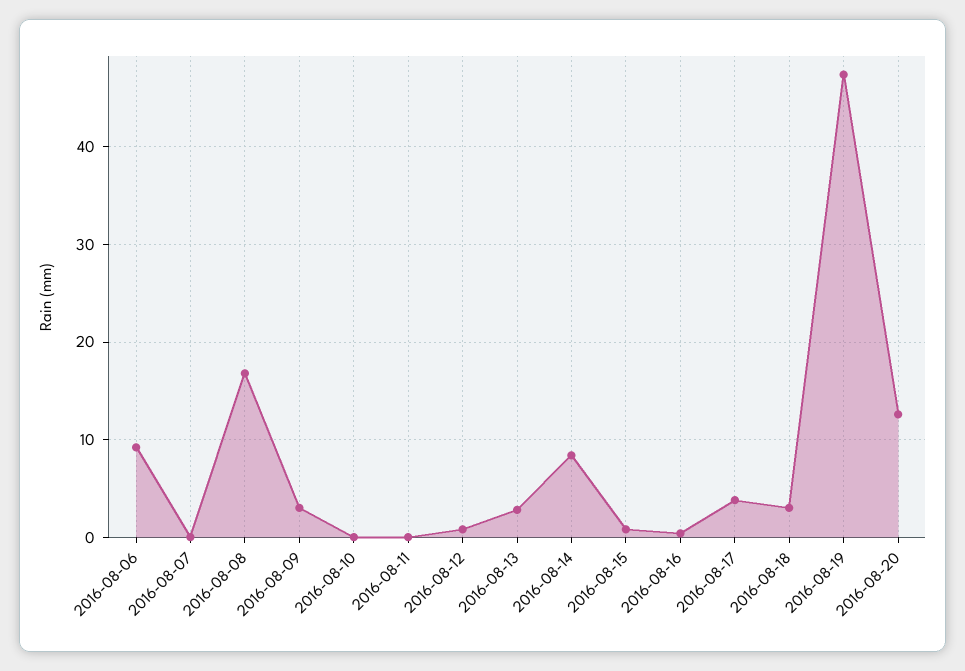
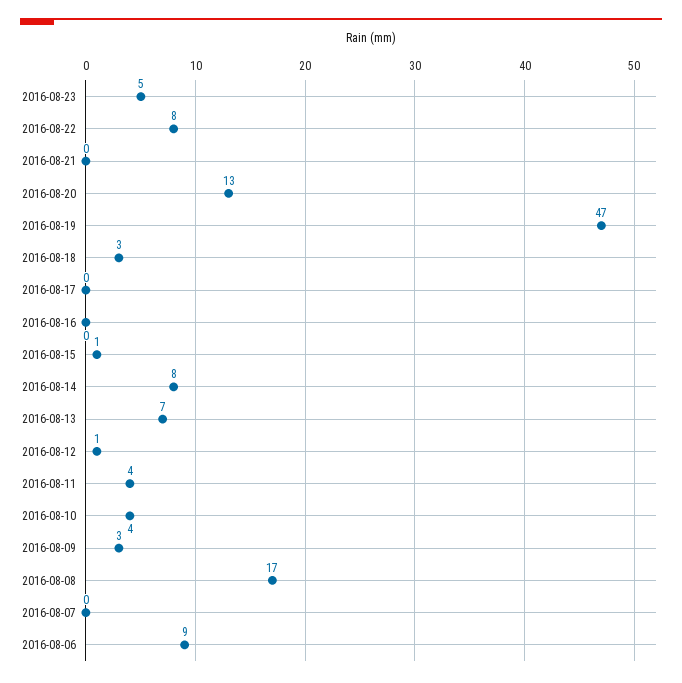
2016-08-10: 0 -> 4
2016-08-11: 0 -> 4
2016-08-13: 3 -> 7
2016-08-17: 4 -> 0
2016-08-23: none -> 5
2016-08-22: none -> 8
2016-08-21: none -> 0

